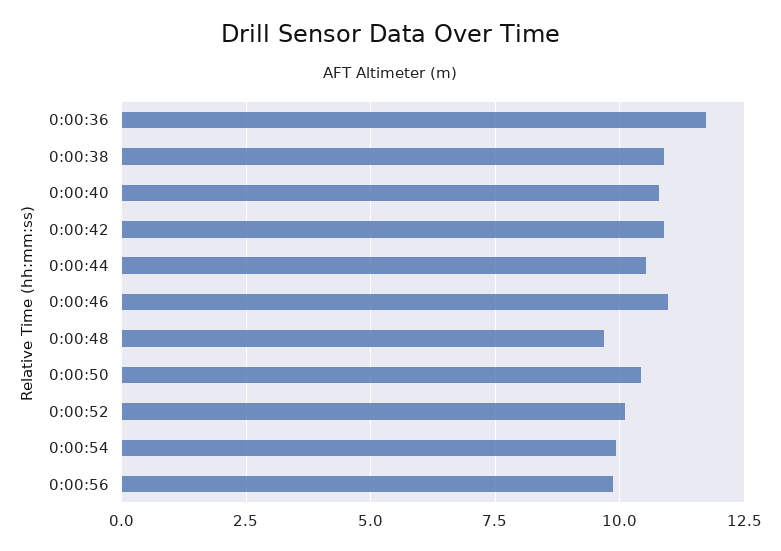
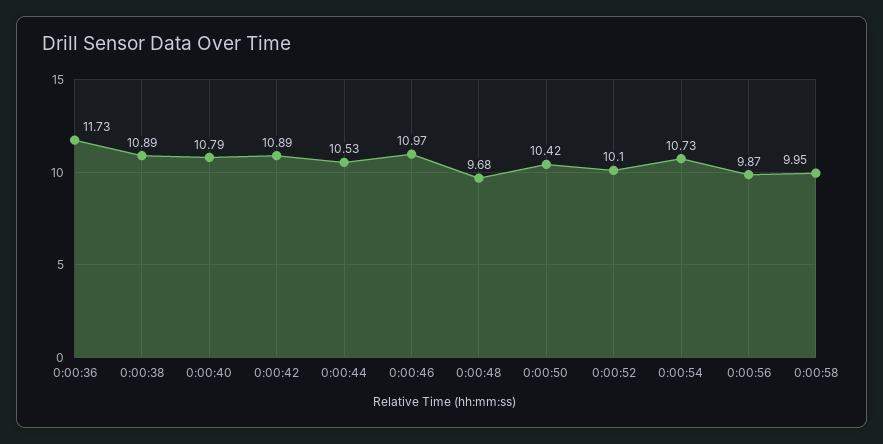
0:00:54: 10 -> 10.73
0:00:58: none -> 9.95

